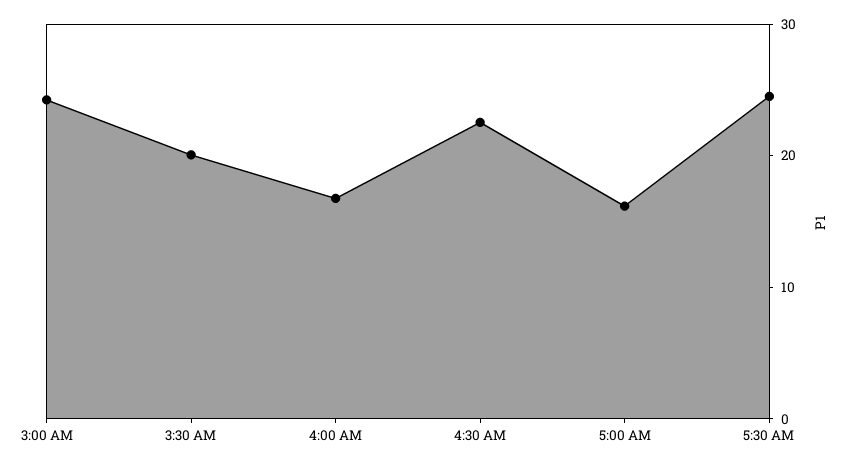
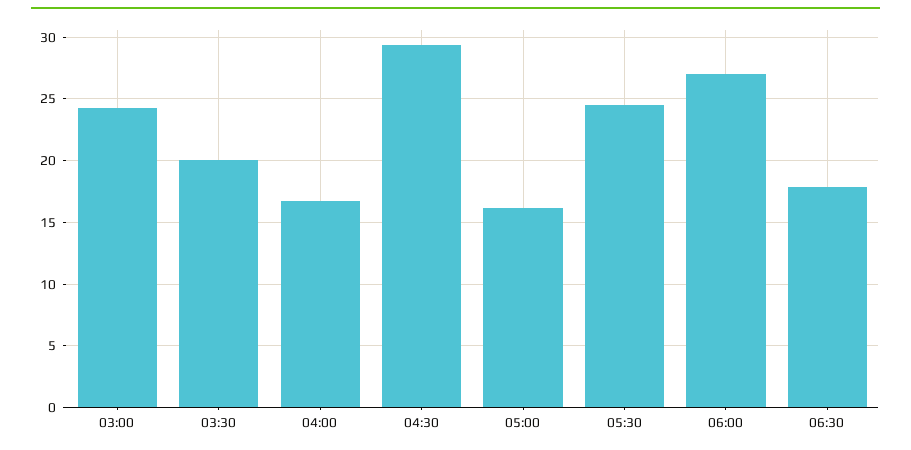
4:30 AM: 22 -> 29.5
06:00: none -> 27
06:30: none -> 18

